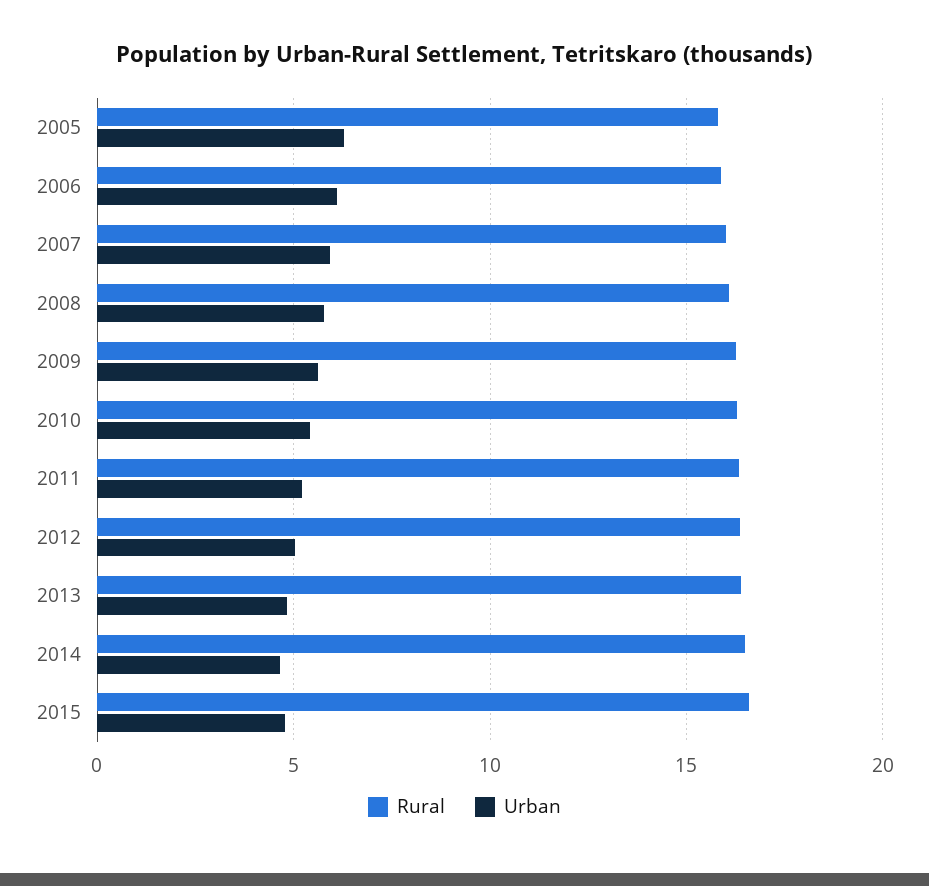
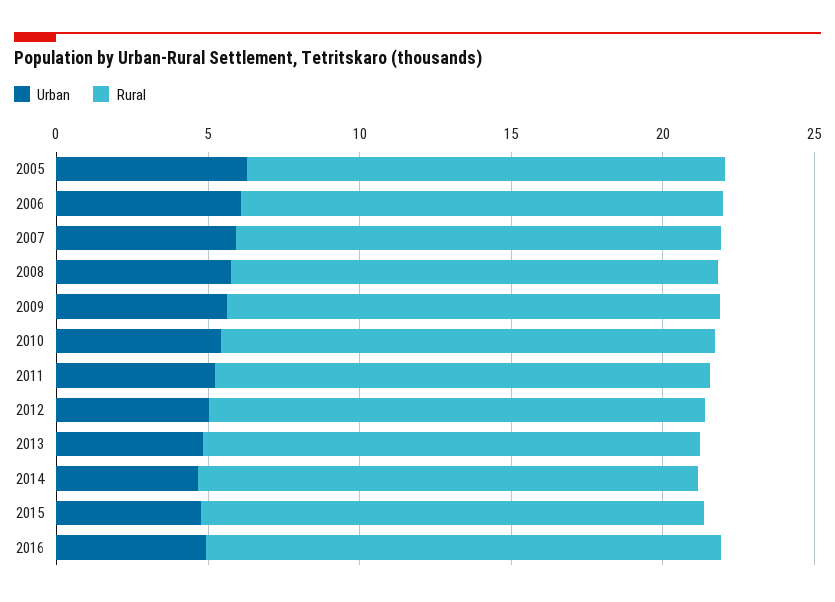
Urban, 2016: none -> 5
Rural, 2016: none -> 17

